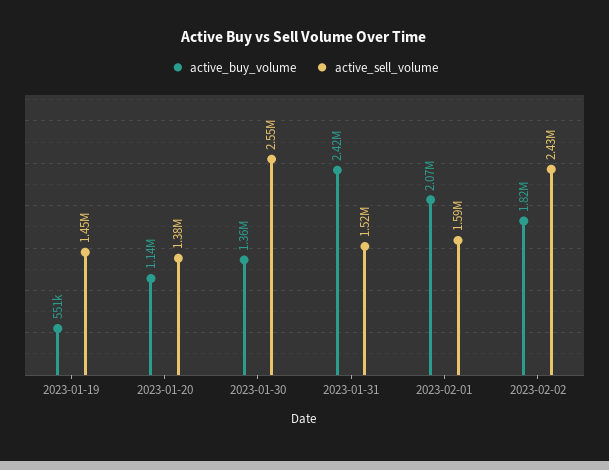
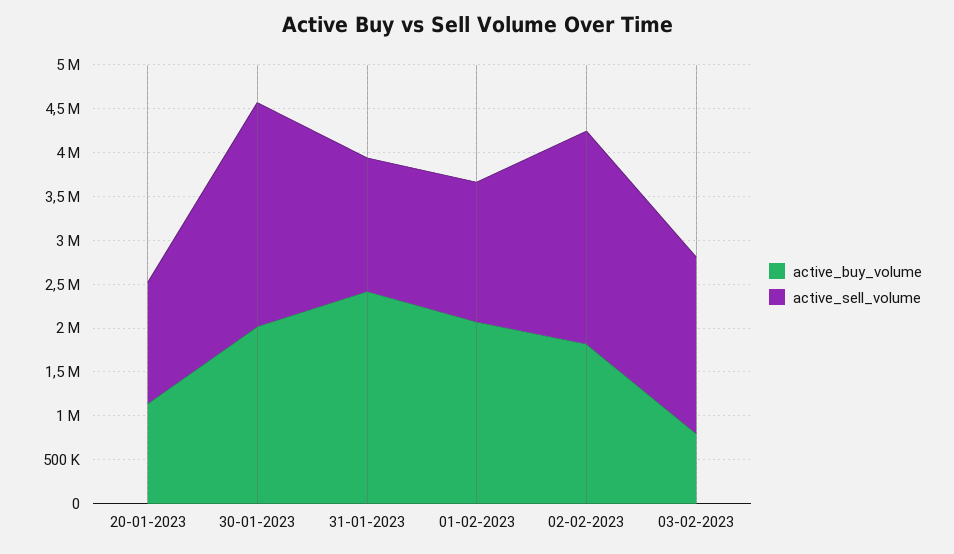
active_buy_volume, 2023-01-19: 551000 -> none
active_sell_volume, 2023-01-19: 1450000 -> none
active_buy_volume, 2023-01-30: 1360000 -> 2000000
active_buy_volume, 03-02-2023: none -> 800000
active_sell_volume, 03-02-2023: none -> 2000000

